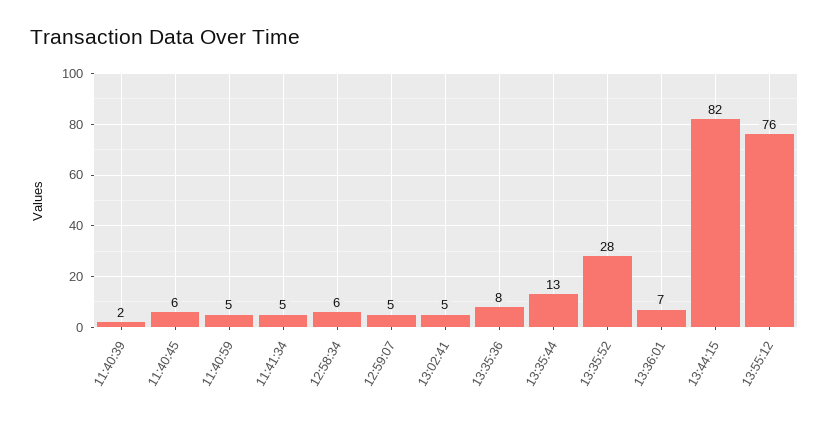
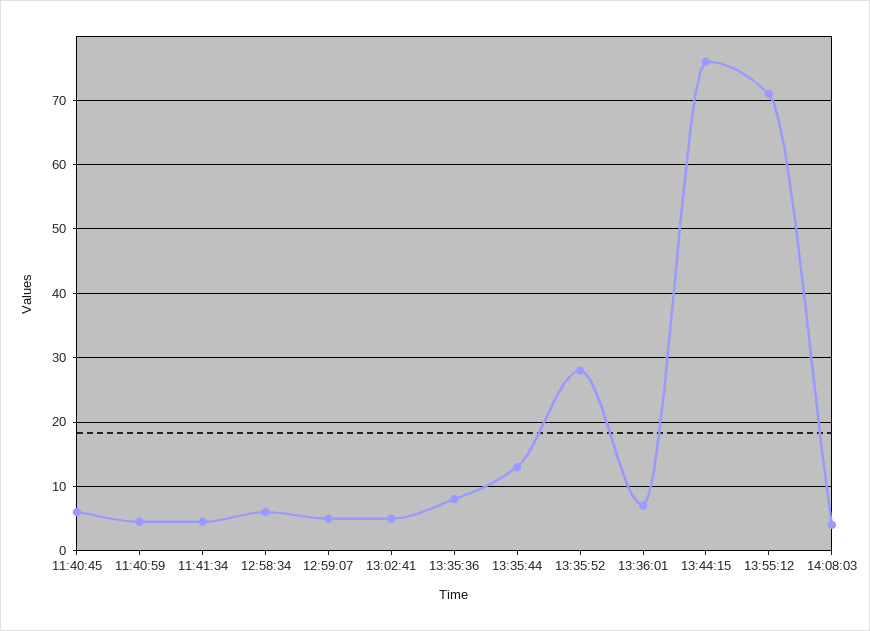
11:40:39: 2 -> none
13:44:15: 82 -> 76
13:55:12: 76 -> 71
14:08:03: none -> 4

